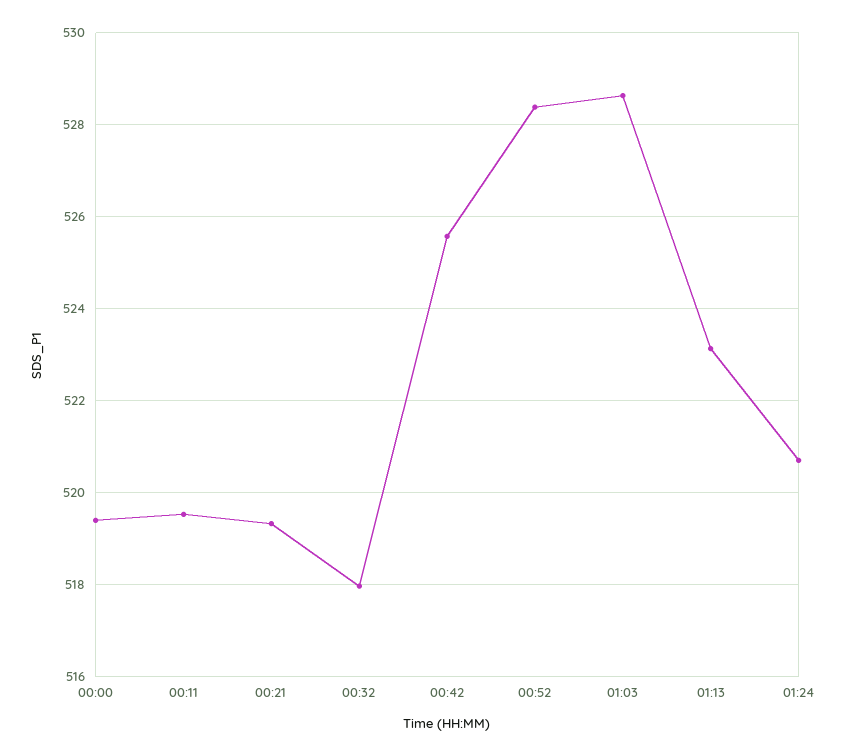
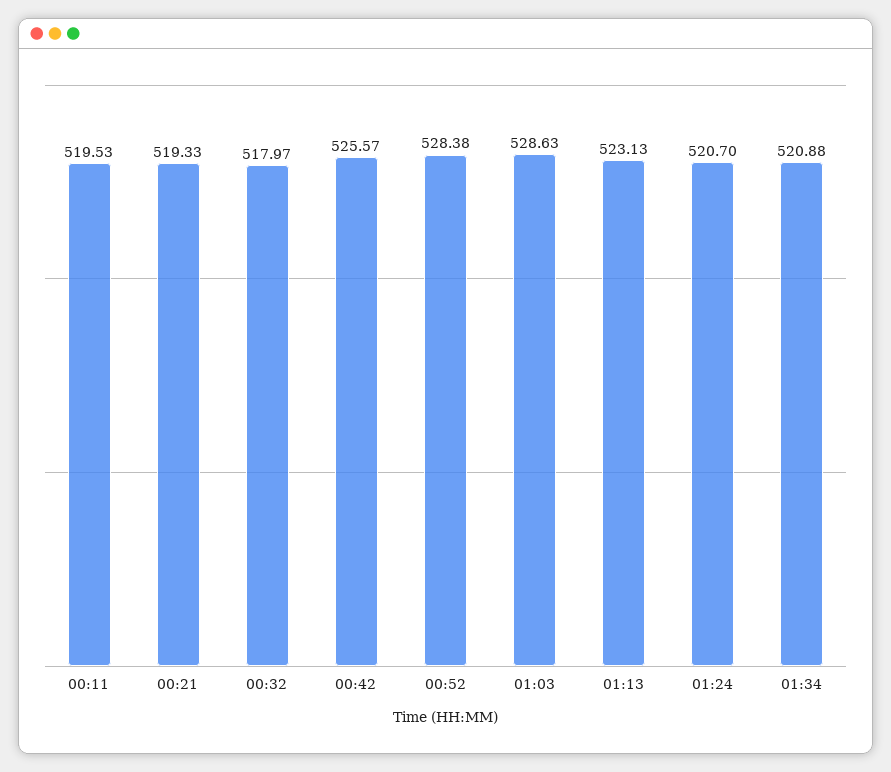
00:00: 519.4 -> none
01:34: none -> 520.88

